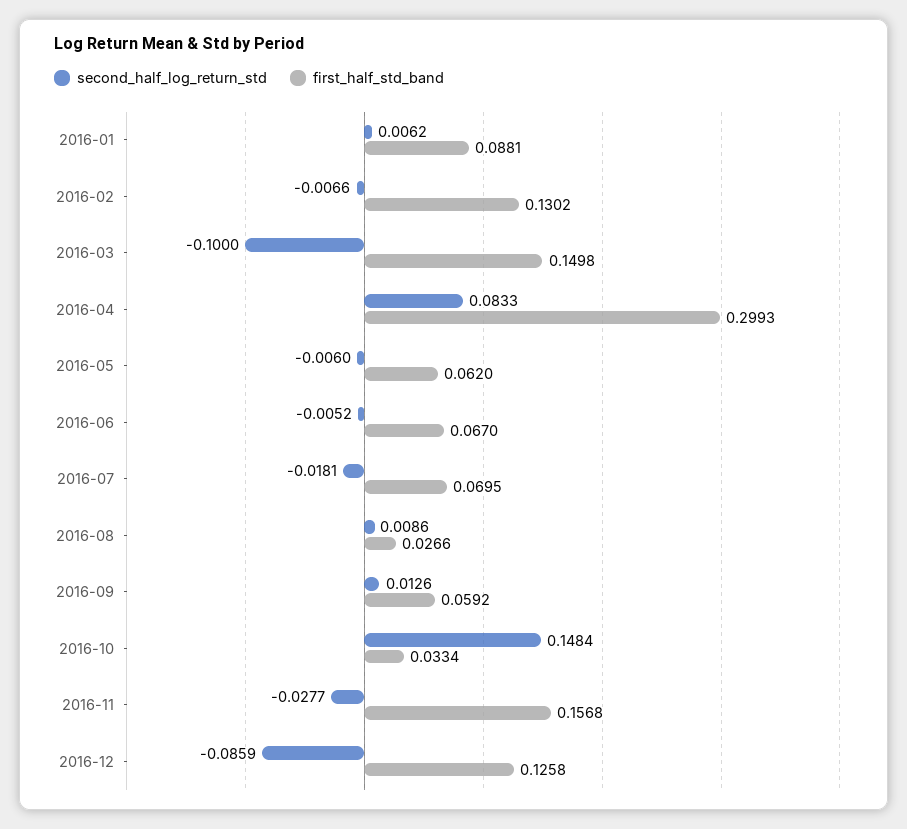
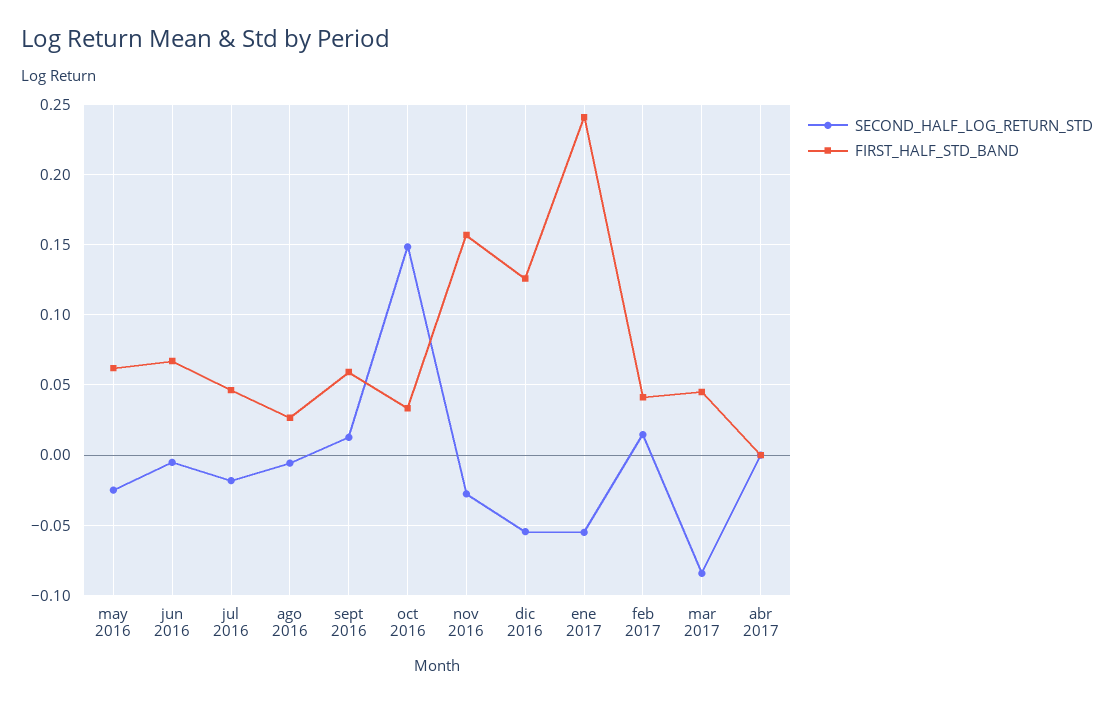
second_half_log_return_std, 2016-01: 0.0062 -> none
first_half_std_band, 2016-01: 0.0881 -> none
second_half_log_return_std, 2016-02: -0.0066 -> none
first_half_std_band, 2016-02: 0.1302 -> none
second_half_log_return_std, 2016-03: -0.1 -> none
first_half_std_band, 2016-03: 0.1498 -> none
second_half_log_return_std, 2016-04: 0.0833 -> none
first_half_std_band, 2016-04: 0.2993 -> none
second_half_log_return_std, 2016-05: -0.006 -> -0.025
first_half_std_band, 2016-07: 0.0695 -> 0.045
second_half_log_return_std, 2016-08: 0.0086 -> -0.005
second_half_log_return_std, 2016-12: -0.0859 -> -0.055
second_half_log_return_std, ene 2017: none -> -0.055
first_half_std_band, ene 2017: none -> 0.24
second_half_log_return_std, feb 2017: none -> 0.015
first_half_std_band, feb 2017: none -> 0.04
second_half_log_return_std, mar 2017: none -> -0.085
first_half_std_band, mar 2017: none -> 0.045
second_half_log_return_std, abr 2017: none -> 0
first_half_std_band, abr 2017: none -> 0

